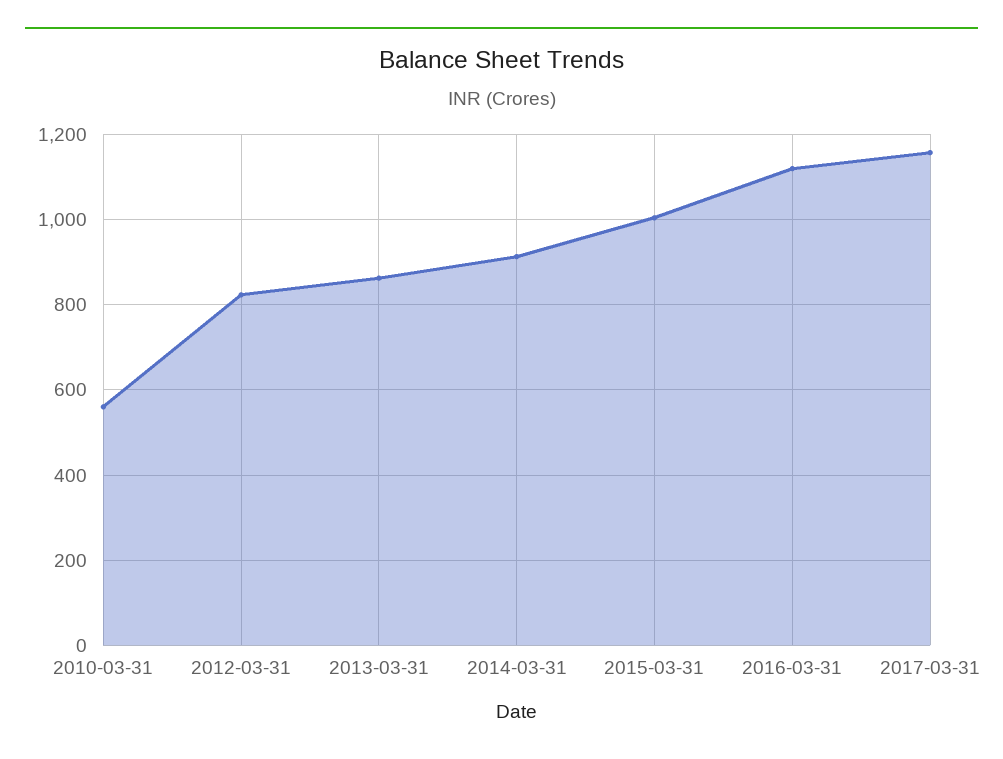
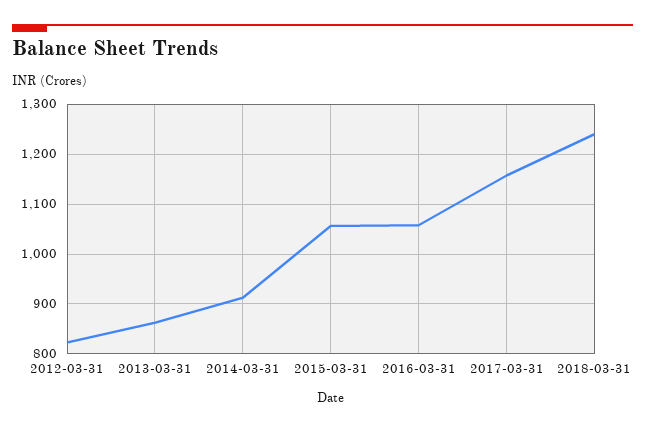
2010-03-31: 560 -> none
2015-03-31: 1000 -> 1060
2016-03-31: 1120 -> 1060
2018-03-31: none -> 1240

